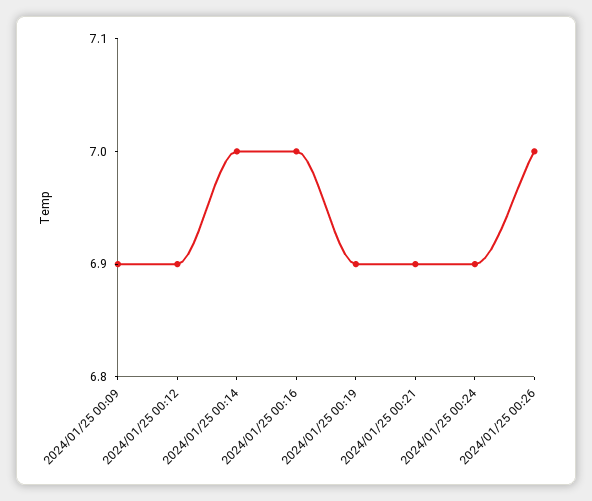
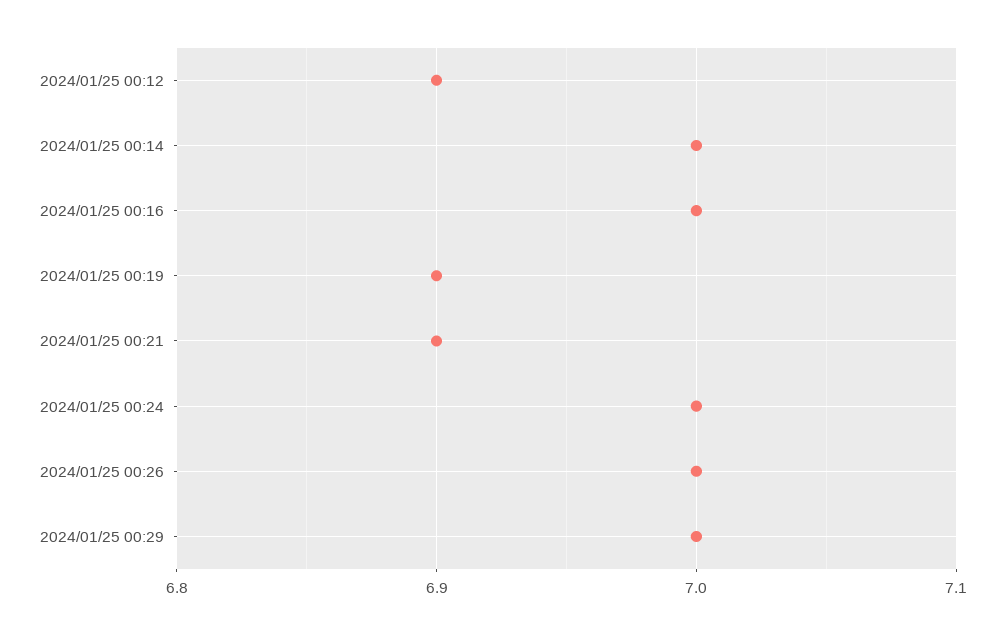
2024/01/25 00:09: 6.9 -> none
2024/01/25 00:24: 6.9 -> 7
2024/01/25 00:29: none -> 7

